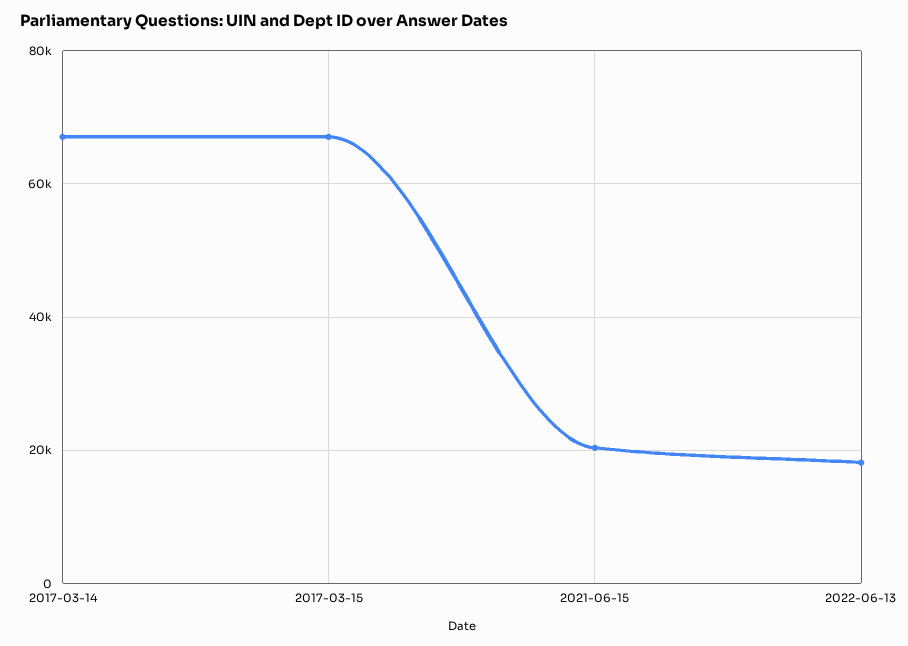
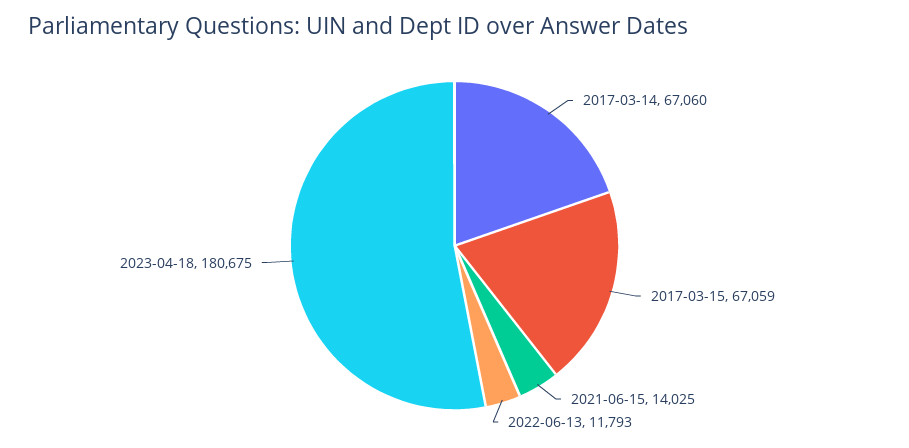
2021-06-15: 20000 -> 14025
2022-06-13: 18000 -> 11793
2023-04-18: none -> 180675

